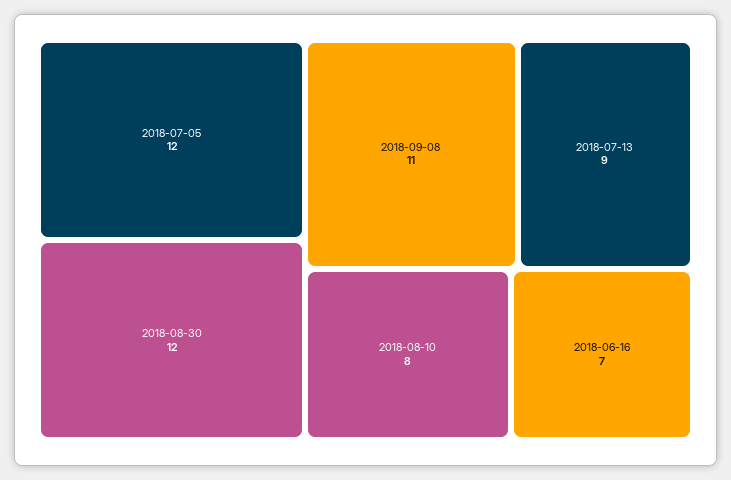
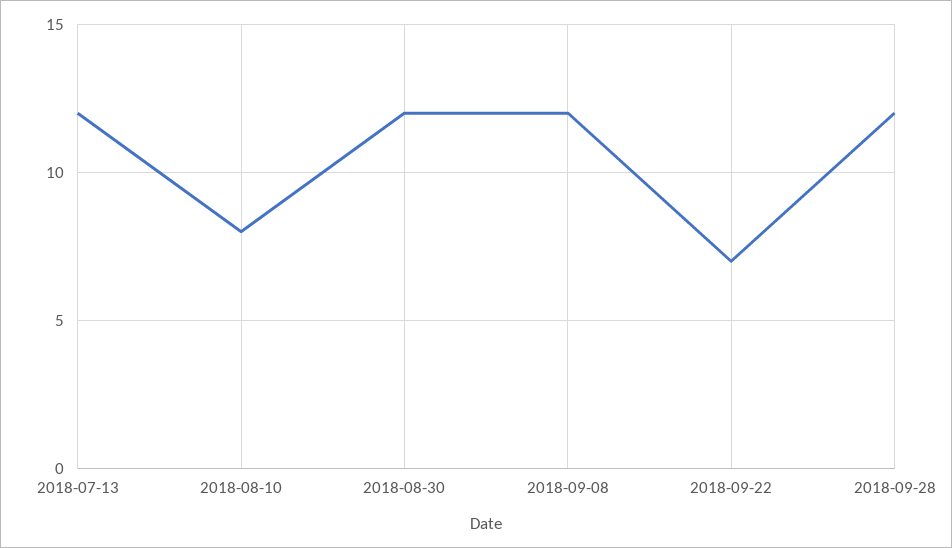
2018-07-05: 12 -> none
2018-09-08: 11 -> 12
2018-07-13: 9 -> 12
2018-06-16: 7 -> none
2018-09-22: none -> 7
2018-09-28: none -> 12

